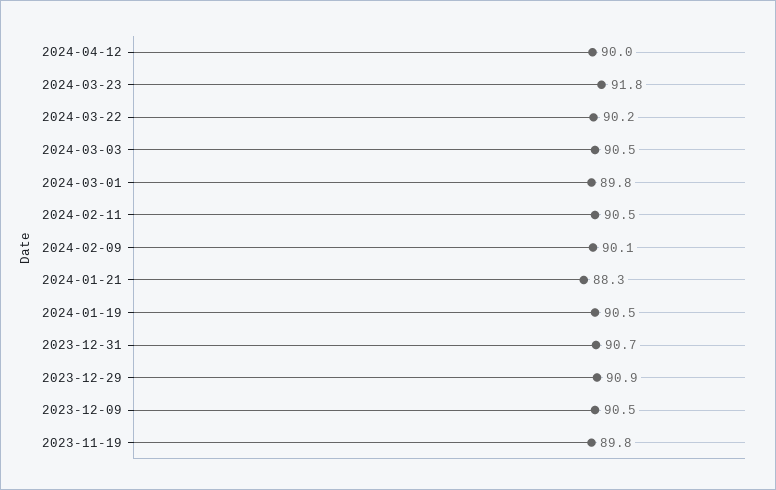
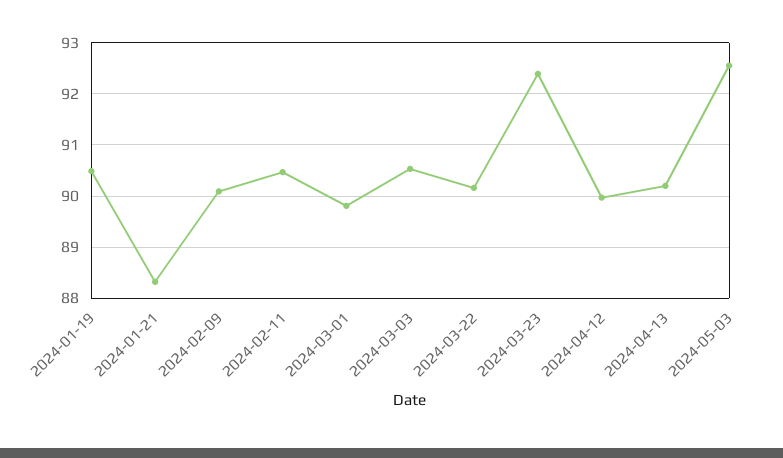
2024-03-23: 91.8 -> 92.4
2023-12-31: 90.7 -> none
2023-12-29: 90.9 -> none
2023-12-09: 90.5 -> none
2023-11-19: 89.8 -> none
2024-04-13: none -> 90.2
2024-05-03: none -> 92.6

